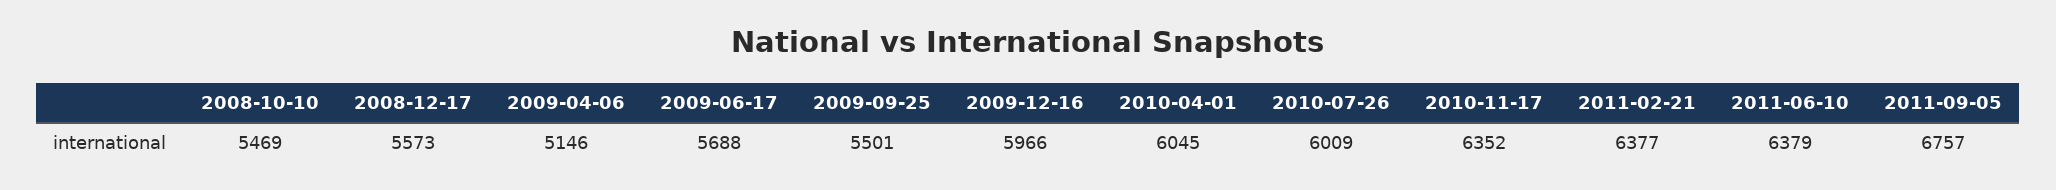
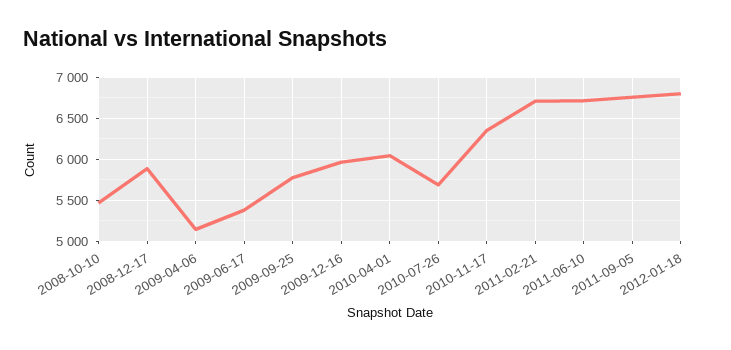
2008-12-17: 5573 -> 5900
2009-06-17: 5688 -> 5400
2009-09-25: 5501 -> 5800
2010-07-26: 6009 -> 5700
2011-02-21: 6377 -> 6700
2011-06-10: 6379 -> 6700
2012-01-18: none -> 6800

